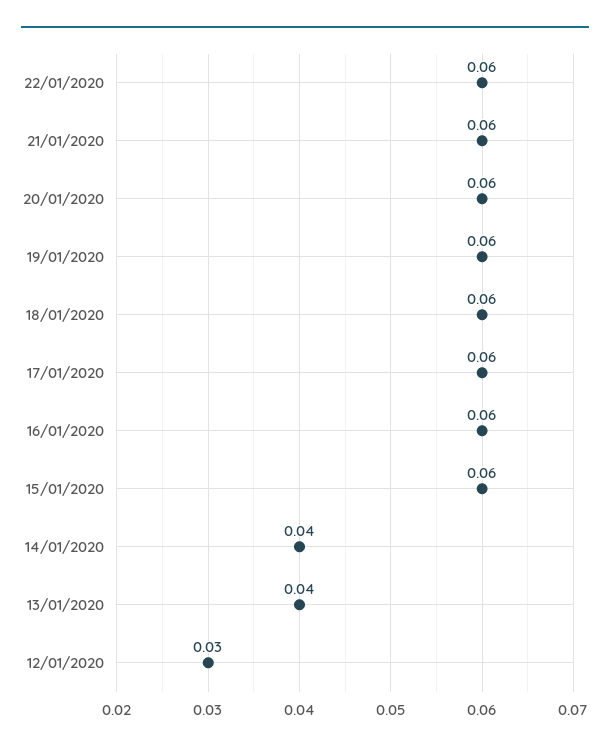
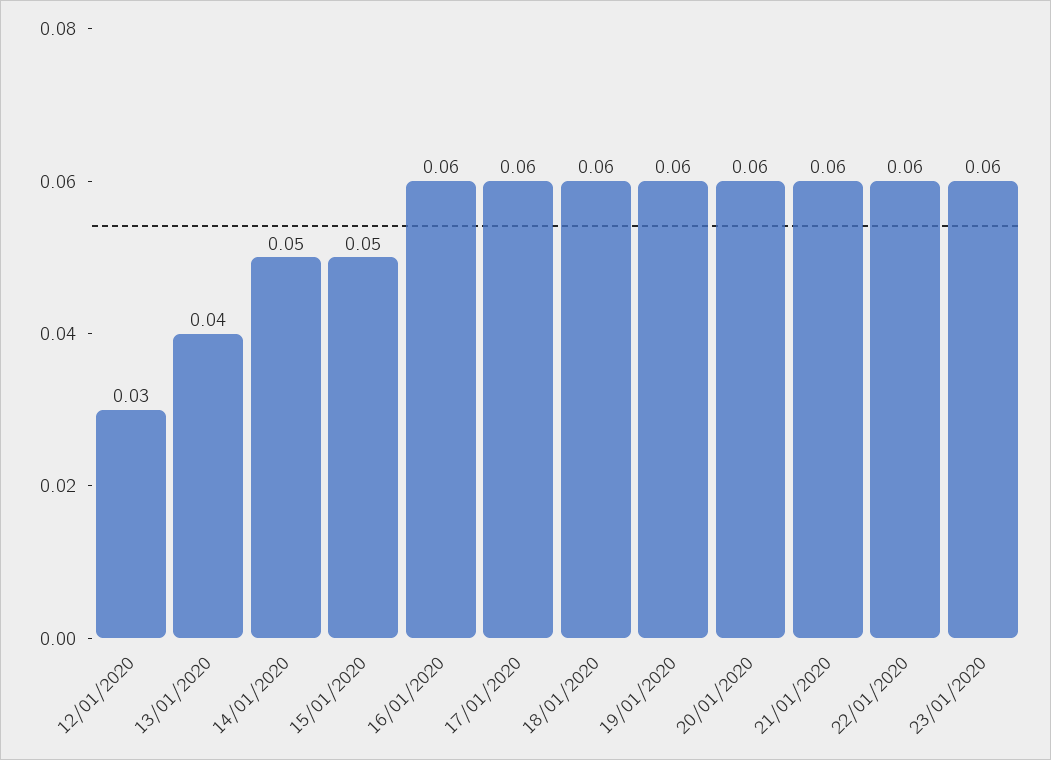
15/01/2020: 0.06 -> 0.05
14/01/2020: 0.04 -> 0.05
23/01/2020: none -> 0.06

